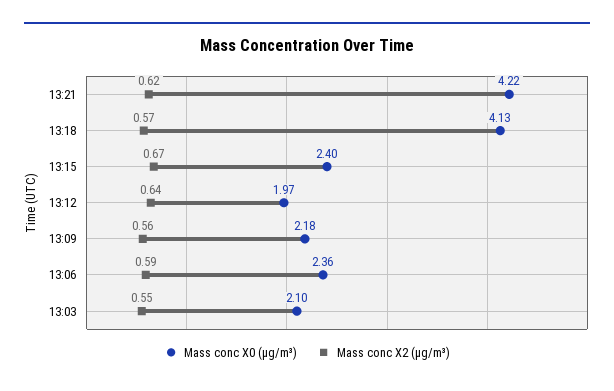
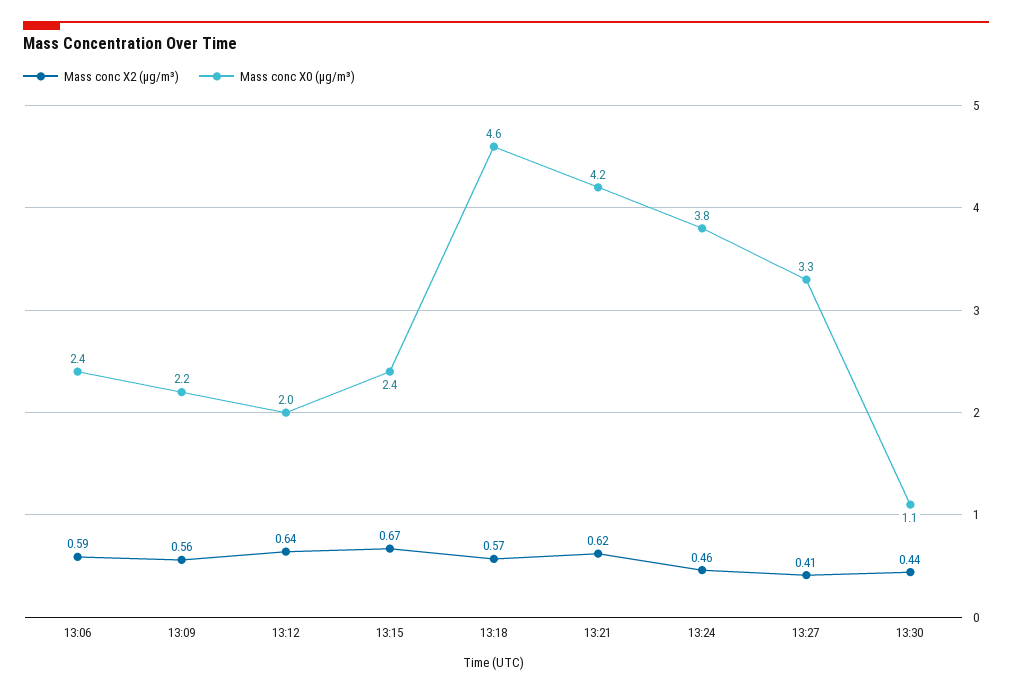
Mass conc X0 (μg/m³), 13:18: 4.13 -> 4.6
Mass conc X0 (μg/m³), 13:03: 2.1 -> none
Mass conc X2 (μg/m³), 13:03: 0.55 -> none
Mass conc X2 (μg/m³), 13:24: none -> 0.46
Mass conc X0 (μg/m³), 13:24: none -> 3.8
Mass conc X2 (μg/m³), 13:27: none -> 0.41
Mass conc X0 (μg/m³), 13:27: none -> 3.3
Mass conc X2 (μg/m³), 13:30: none -> 0.44
Mass conc X0 (μg/m³), 13:30: none -> 1.1

